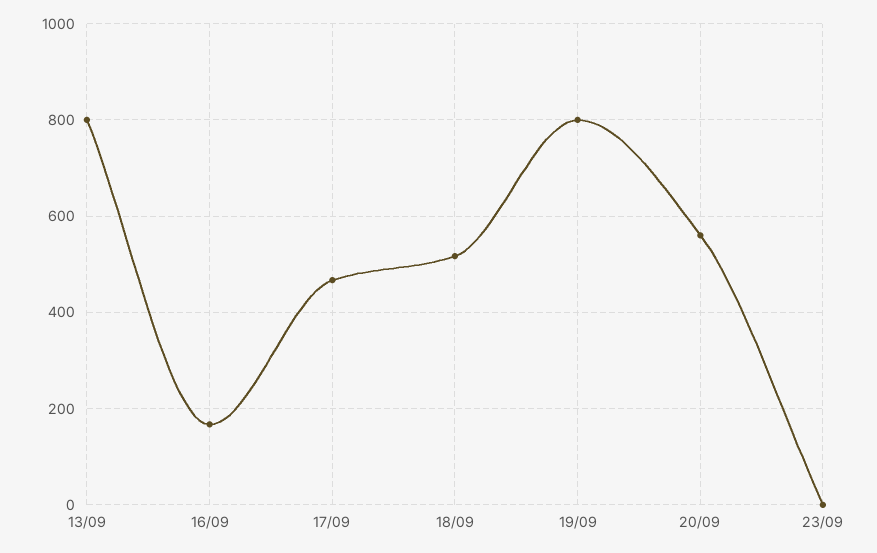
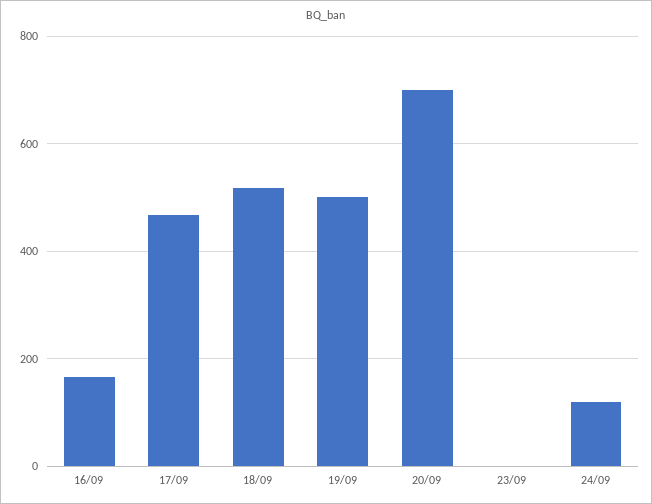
13/09: 800 -> none
19/09: 800 -> 500
20/09: 560 -> 700
24/09: none -> 120

